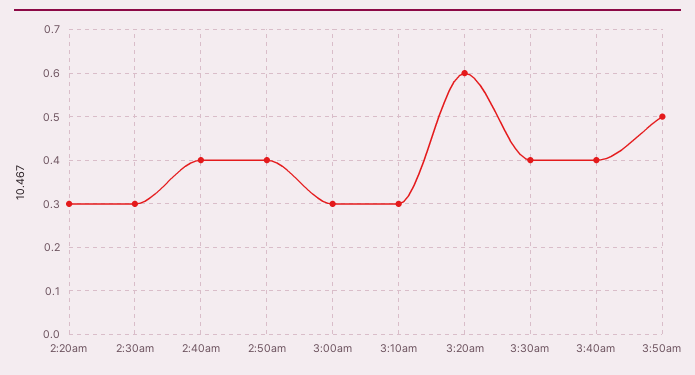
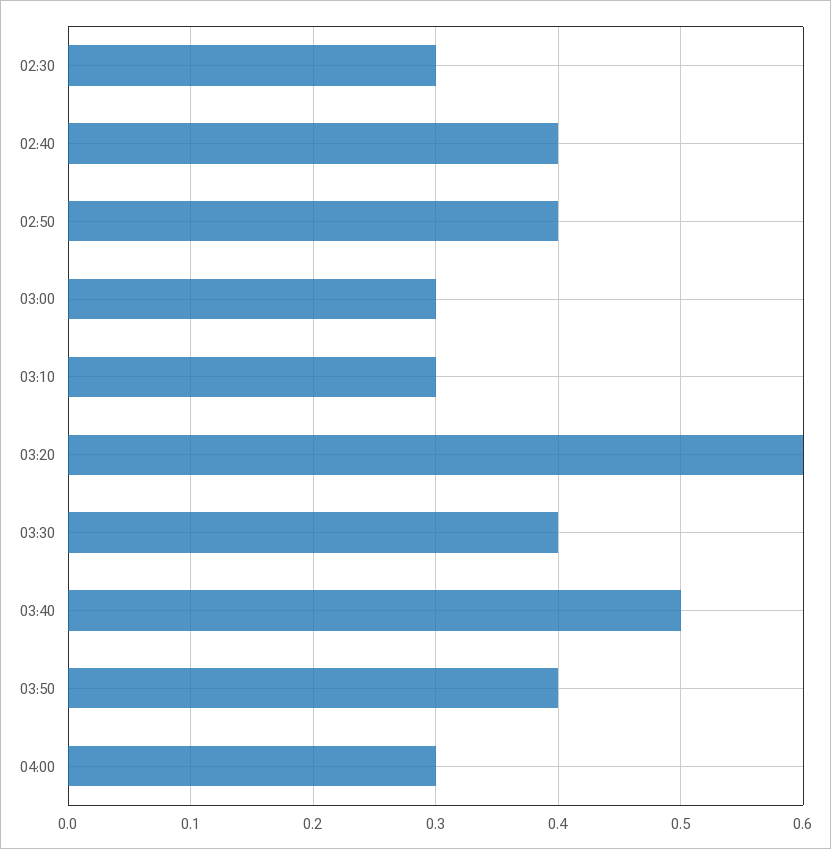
2:20am: 0.3 -> none
3:40am: 0.4 -> 0.5
3:50am: 0.5 -> 0.4
04:00: none -> 0.3

